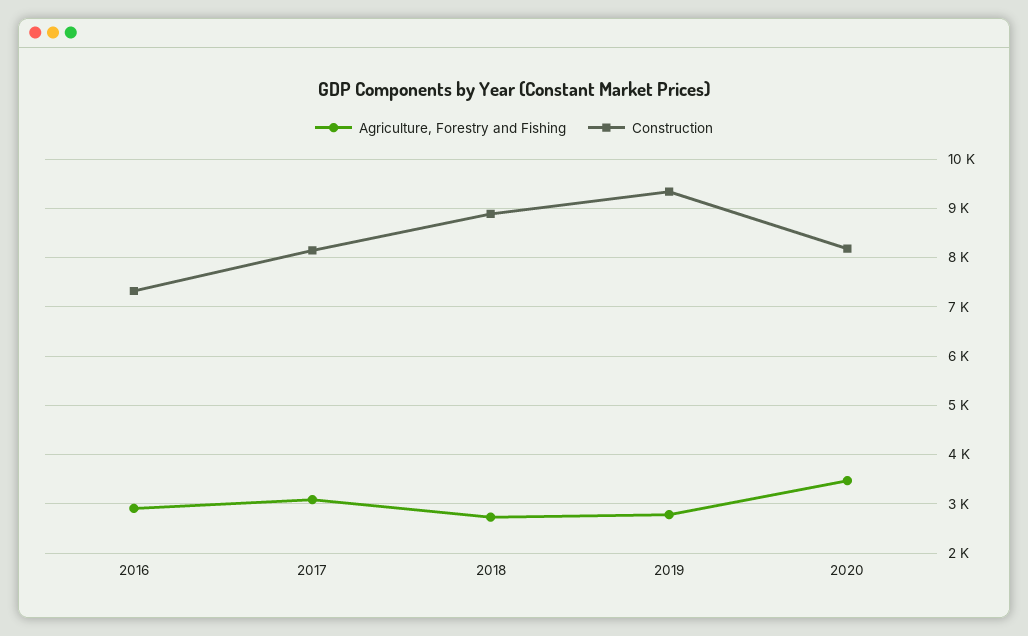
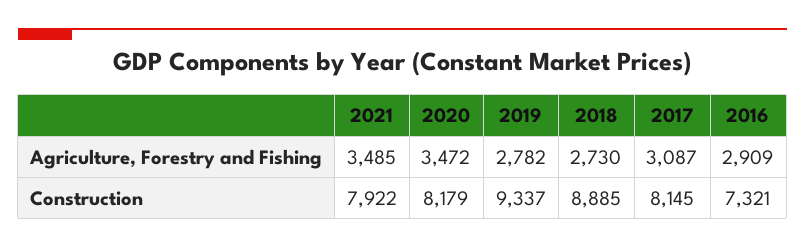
Agriculture, Forestry and Fishing, 2021: none -> 3485
Construction, 2021: none -> 7922

